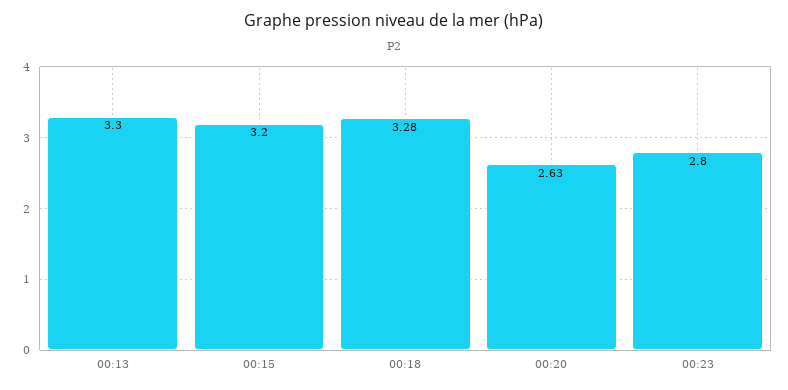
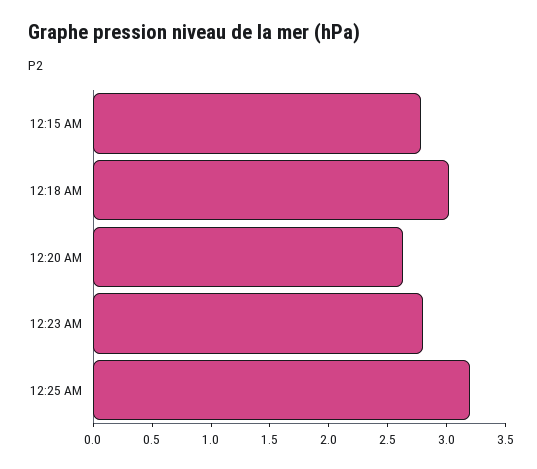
00:13: 3.3 -> none
00:15: 3.2 -> 2.8
00:18: 3.28 -> 3
12:25 AM: none -> 3.2

